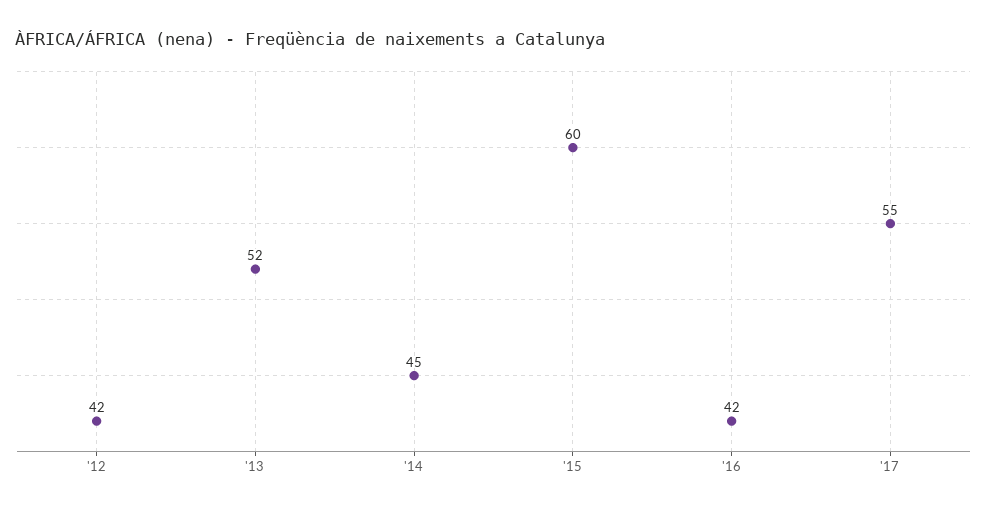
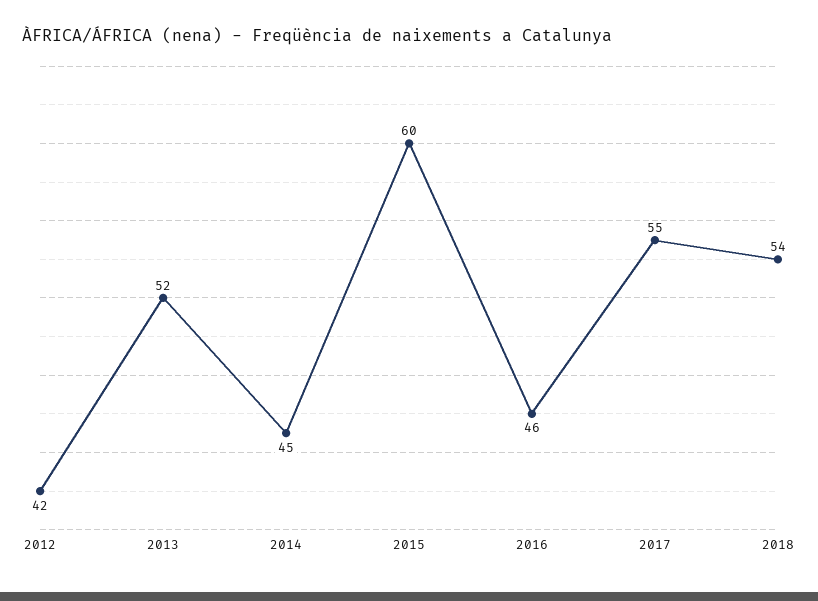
'16: 42 -> 46
2018: none -> 54

